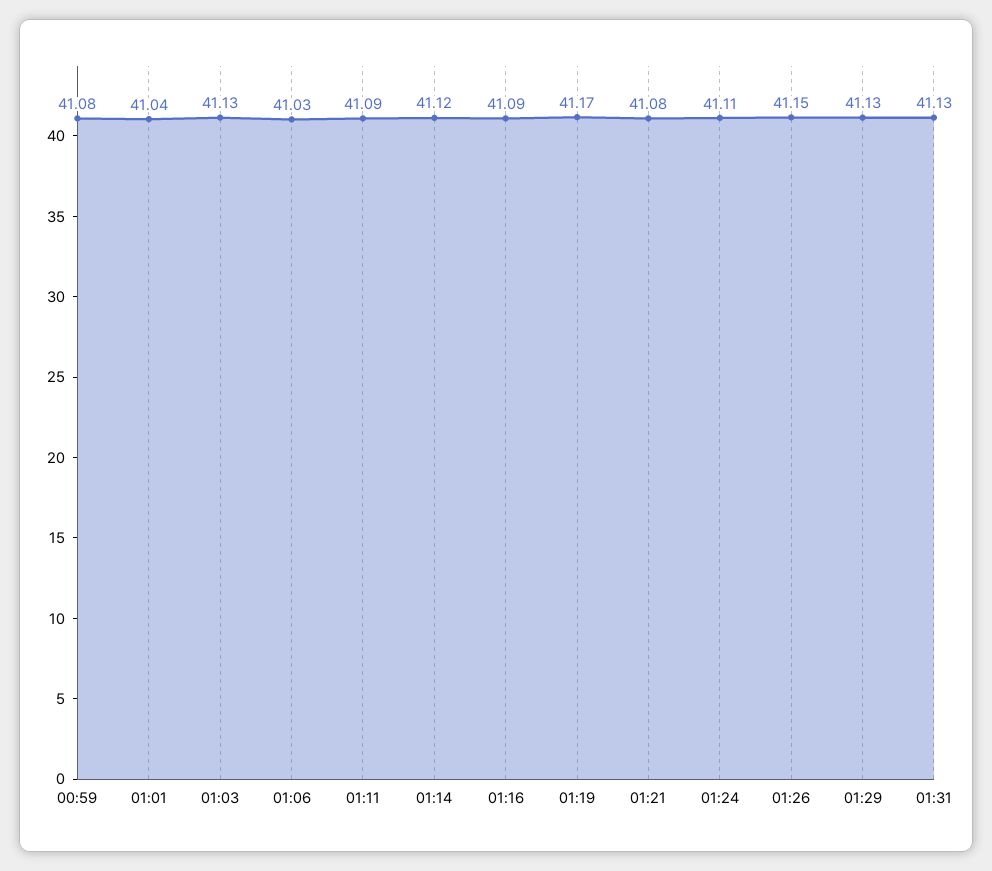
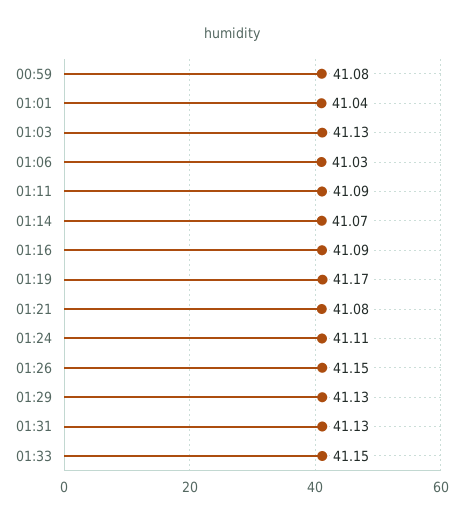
01:14: 41.12 -> 41.07
01:33: none -> 41.15

